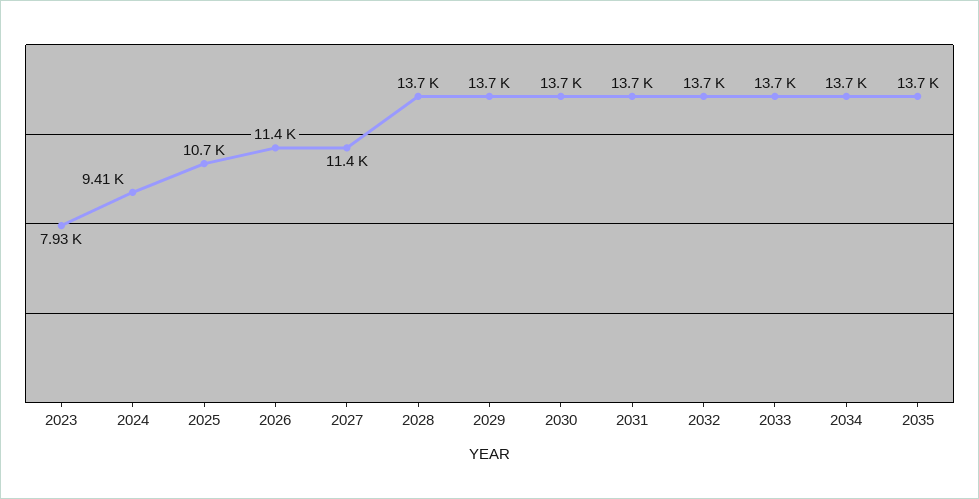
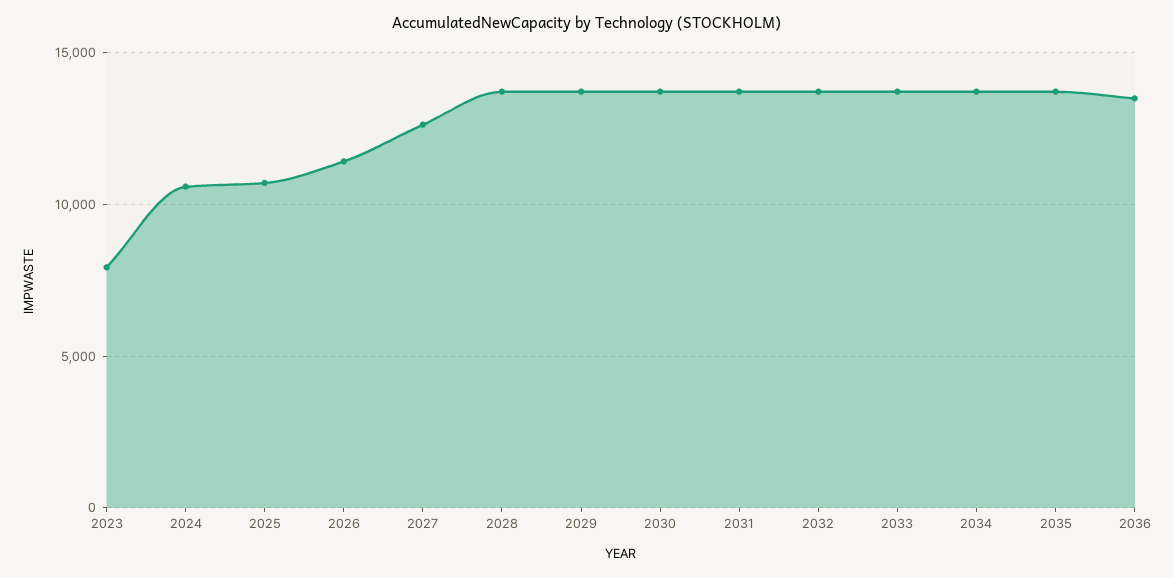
2024: 9410 -> 10500
2027: 11400 -> 12500
2036: none -> 13500

